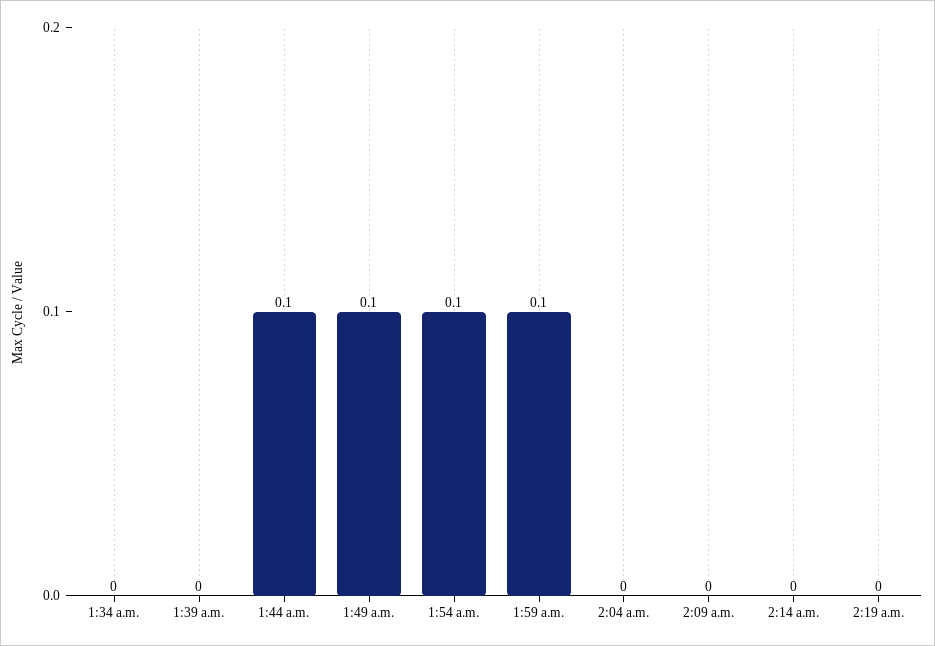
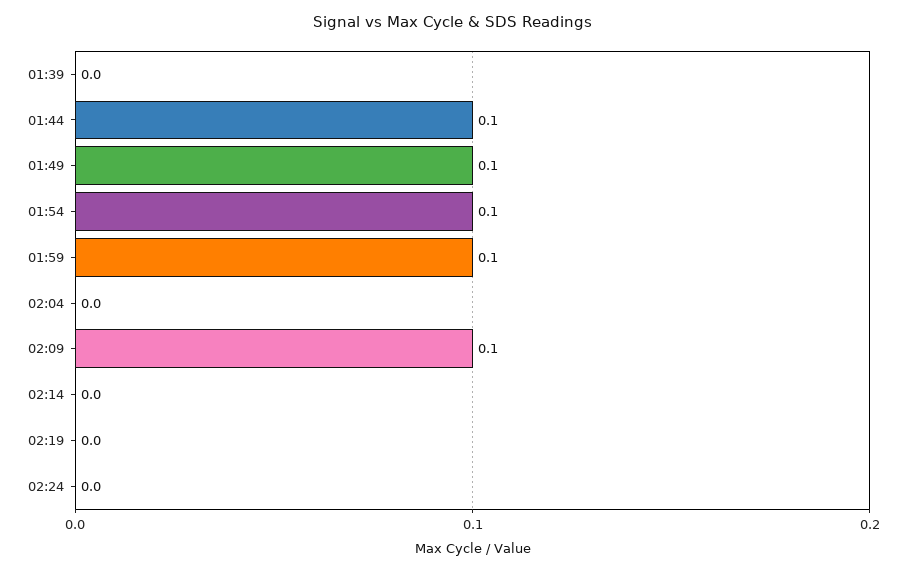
1:34 a.m.: 0 -> none
2:09 a.m.: 0 -> 0.1
02:24: none -> 0

